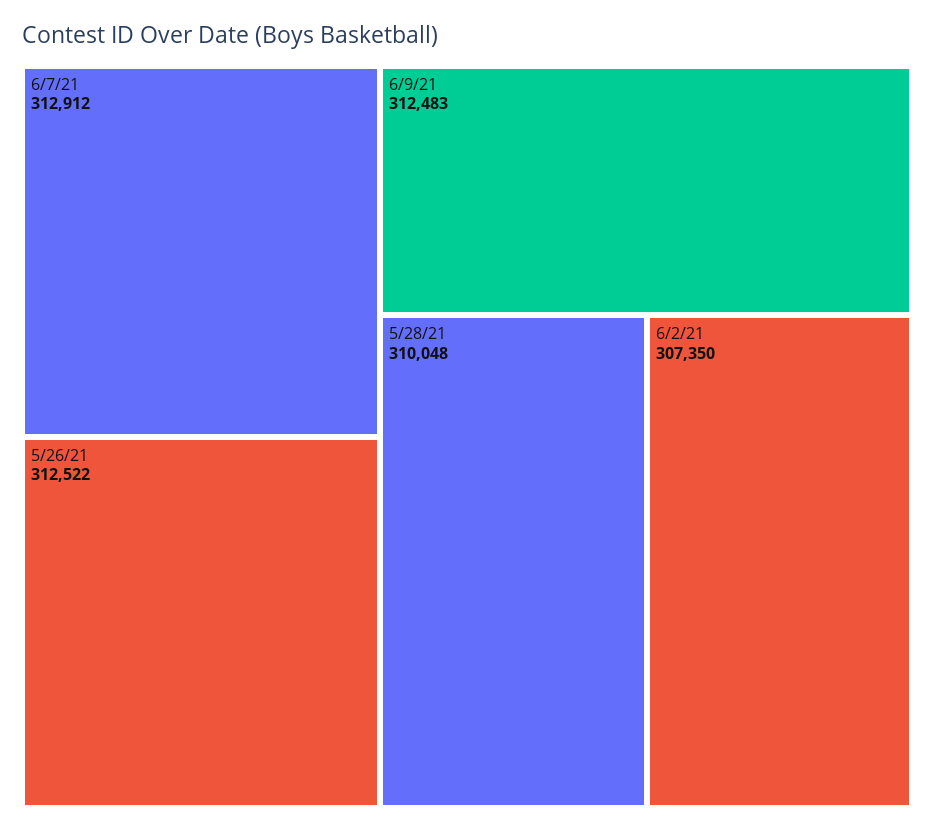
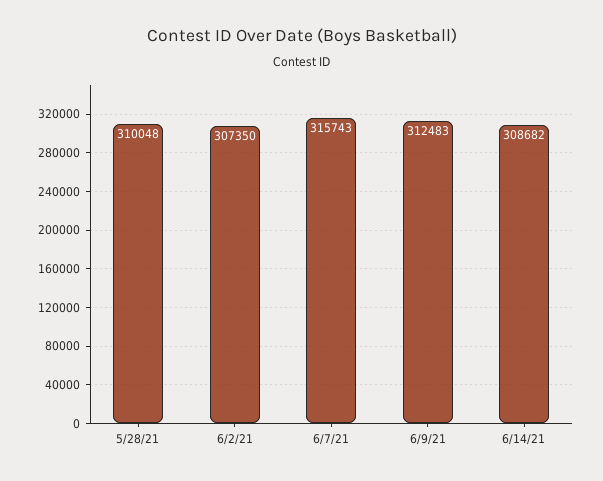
6/7/21: 312912 -> 315743
5/26/21: 312522 -> none
6/14/21: none -> 308682

